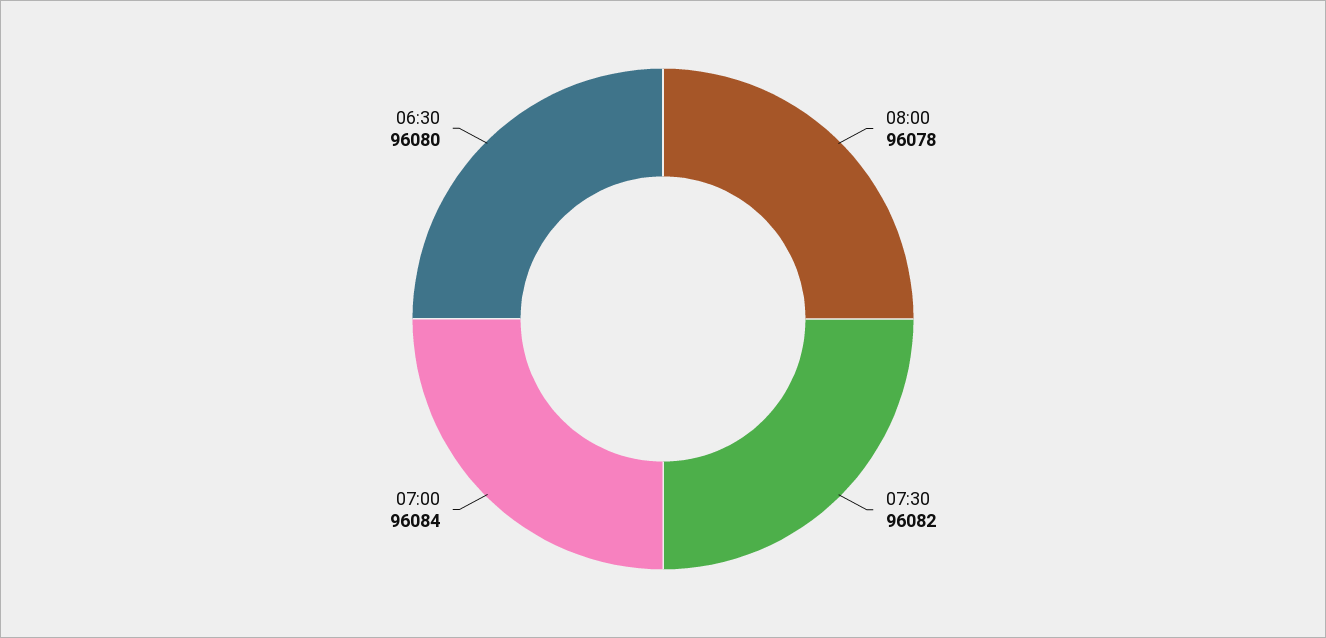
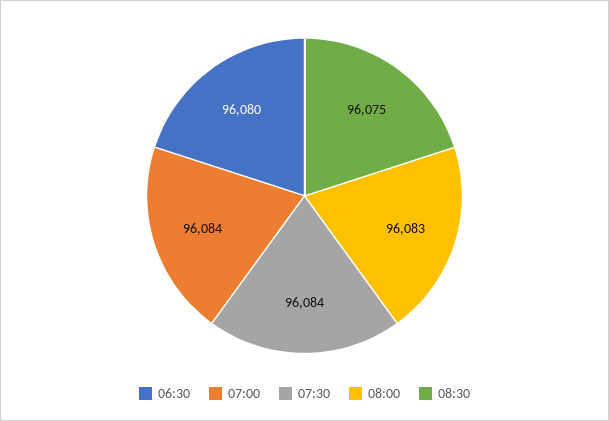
08:00: 96078 -> 96083
07:30: 96082 -> 96084
08:30: none -> 96075

